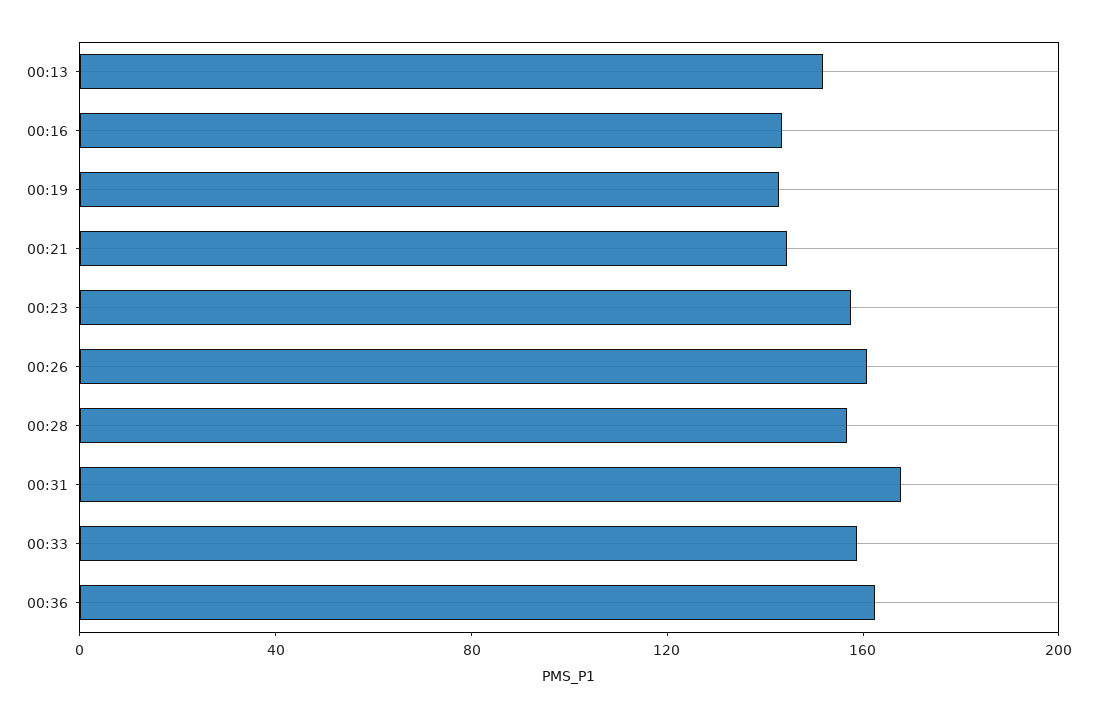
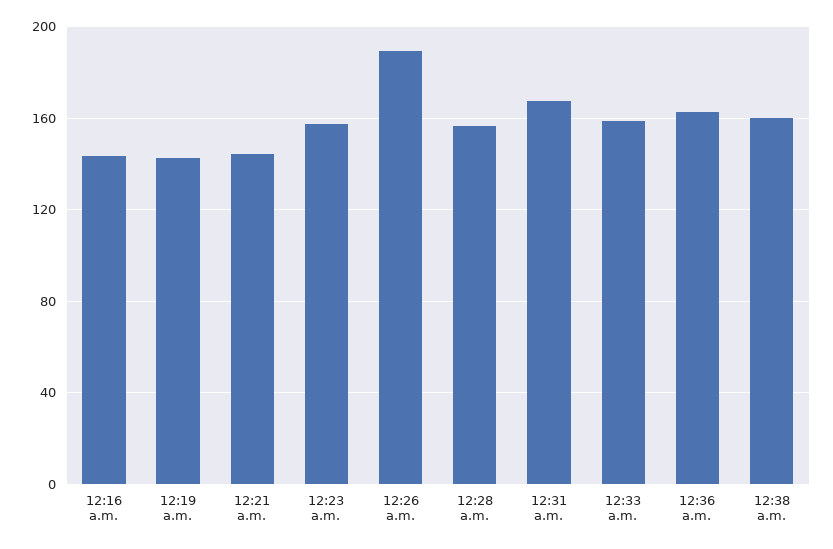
00:13: 150 -> none
00:26: 160 -> 190
12:38 a.m.: none -> 160

